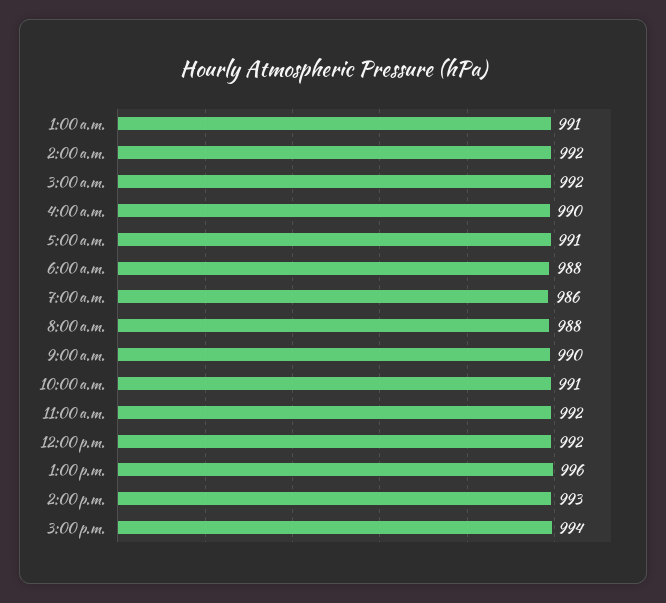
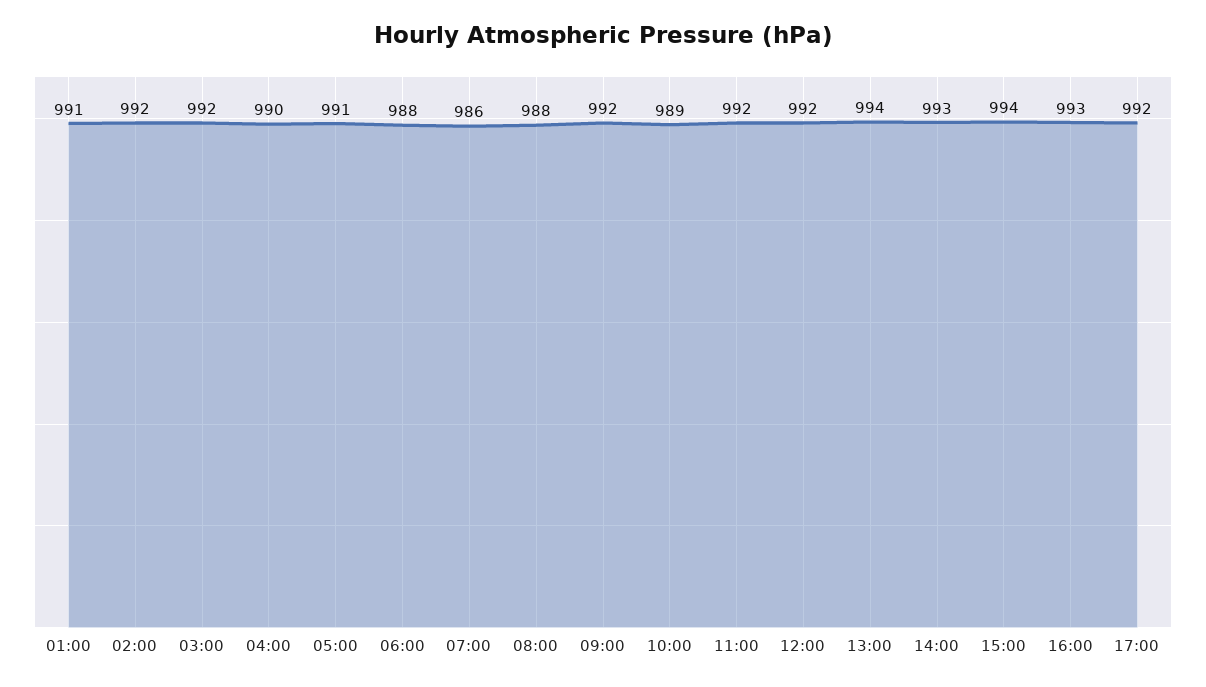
9:00 a.m.: 990 -> 992
10:00 a.m.: 991 -> 989
1:00 p.m.: 996 -> 994
16:00: none -> 993
17:00: none -> 992

